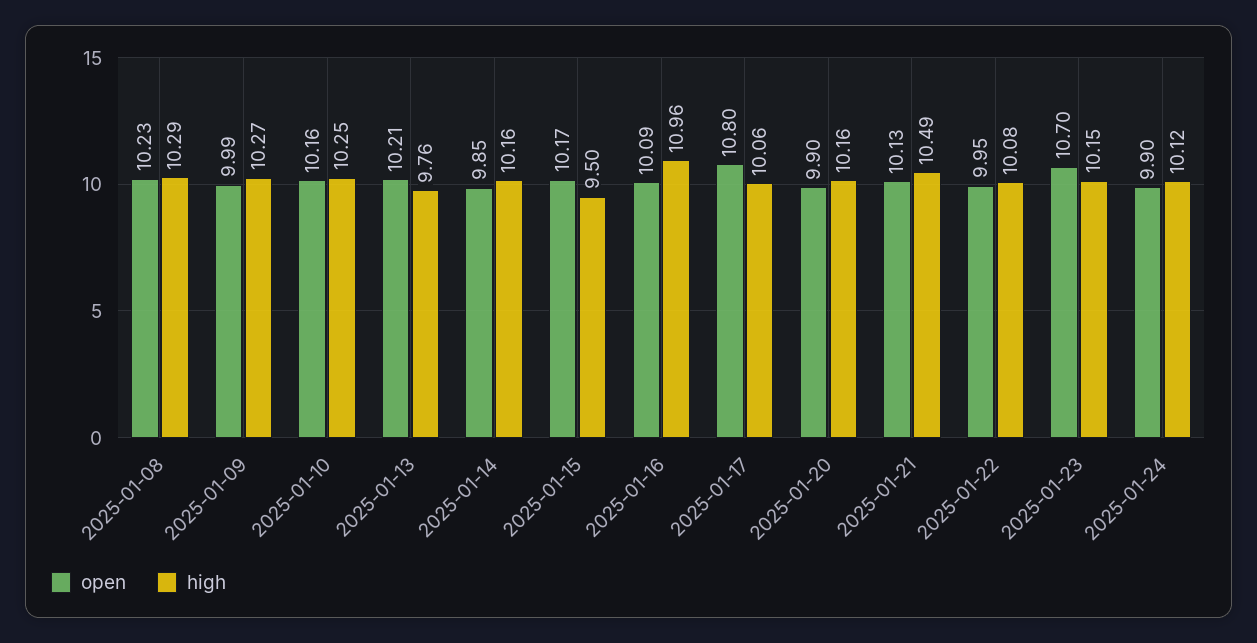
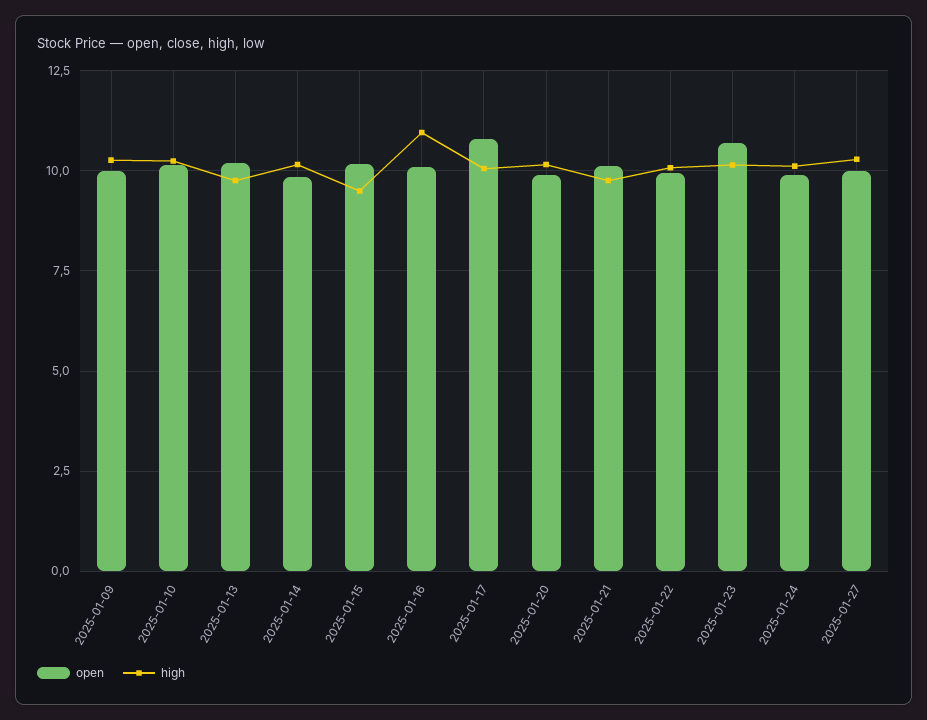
open, 2025-01-08: 10.23 -> none
high, 2025-01-08: 10.29 -> none
high, 2025-01-21: 10.49 -> 9.75
open, 2025-01-27: none -> 10
high, 2025-01-27: none -> 10.25

